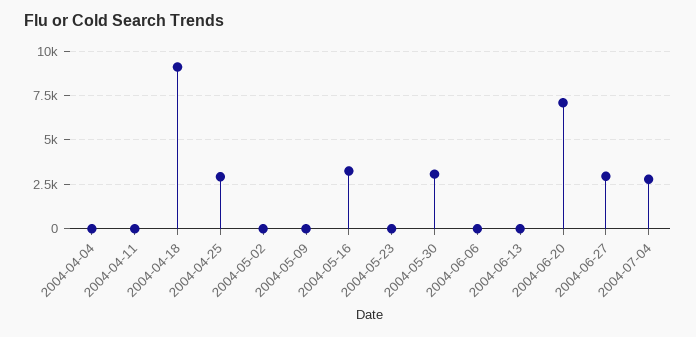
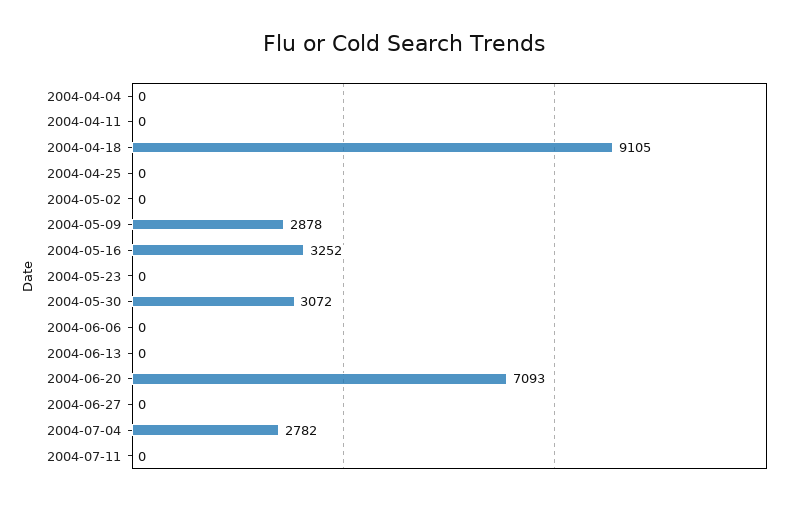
2004-04-25: 3000 -> 0
2004-05-09: 0 -> 2878
2004-06-27: 3000 -> 0
2004-07-11: none -> 0

